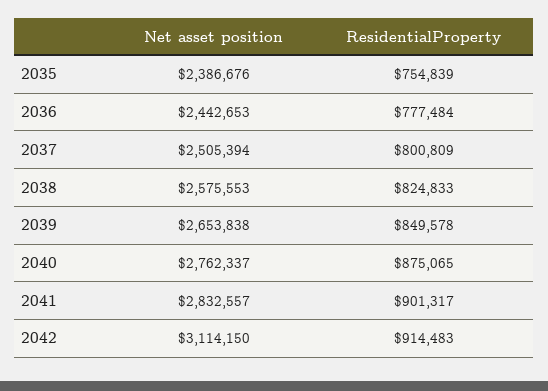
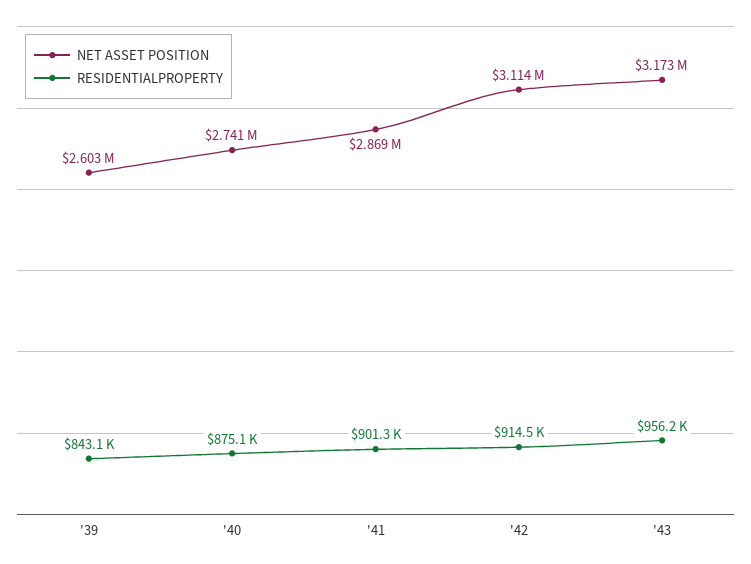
Net asset position, 2035: 2386676 -> none
ResidentialProperty, 2035: 754839 -> none
Net asset position, 2036: 2442653 -> none
ResidentialProperty, 2036: 777484 -> none
Net asset position, 2037: 2505394 -> none
ResidentialProperty, 2037: 800809 -> none
Net asset position, 2038: 2575553 -> none
ResidentialProperty, 2038: 824833 -> none
Net asset position, 2039: 2653838 -> 2603000
ResidentialProperty, 2039: 849578 -> 843100
Net asset position, 2040: 2762337 -> 2741000
Net asset position, 2041: 2832557 -> 2869000
Net asset position, '43: none -> 3173000
ResidentialProperty, '43: none -> 956200

